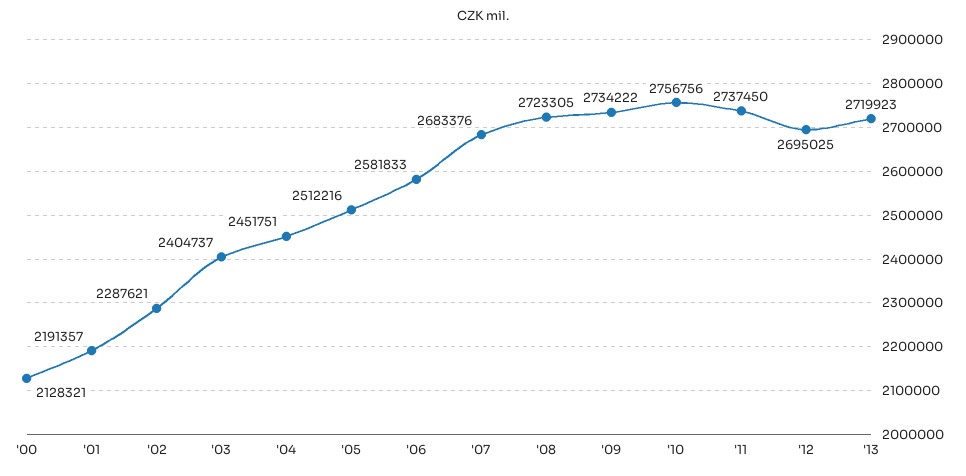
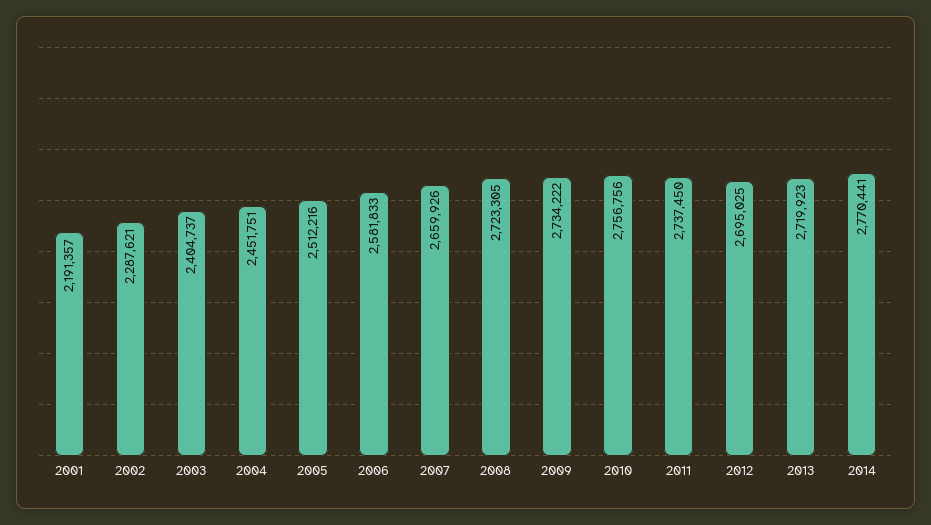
'00: 2128321 -> none
'07: 2683376 -> 2659926
2014: none -> 2770441

